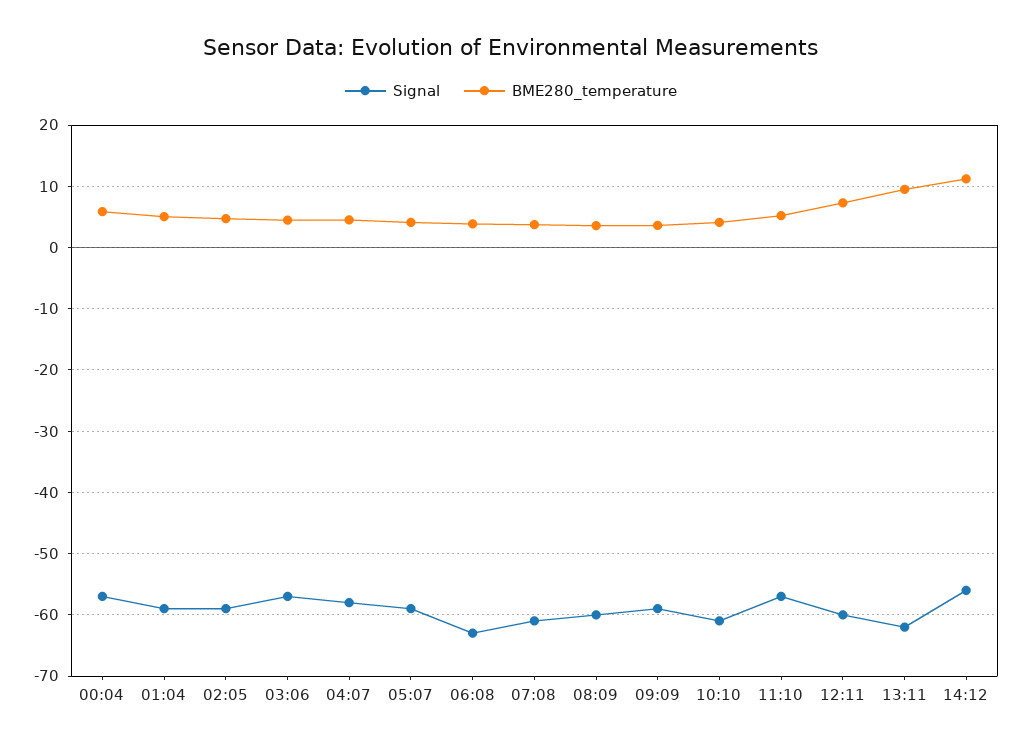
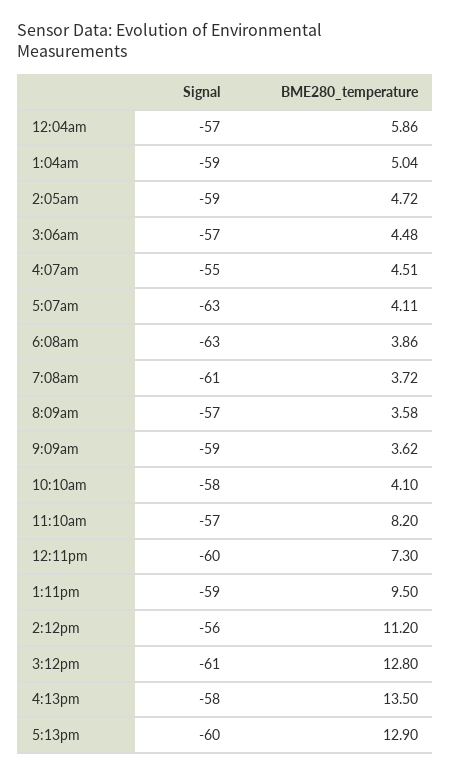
Signal, 04:07: -58 -> -55
Signal, 05:07: -59 -> -63
Signal, 08:09: -60 -> -57
Signal, 10:10: -61 -> -58
BME280_temperature, 11:10: 5 -> 8.2
Signal, 13:11: -62 -> -59
Signal, 3:12pm: none -> -61
BME280_temperature, 3:12pm: none -> 12.8
Signal, 4:13pm: none -> -58
BME280_temperature, 4:13pm: none -> 13.5
Signal, 5:13pm: none -> -60
BME280_temperature, 5:13pm: none -> 12.9

